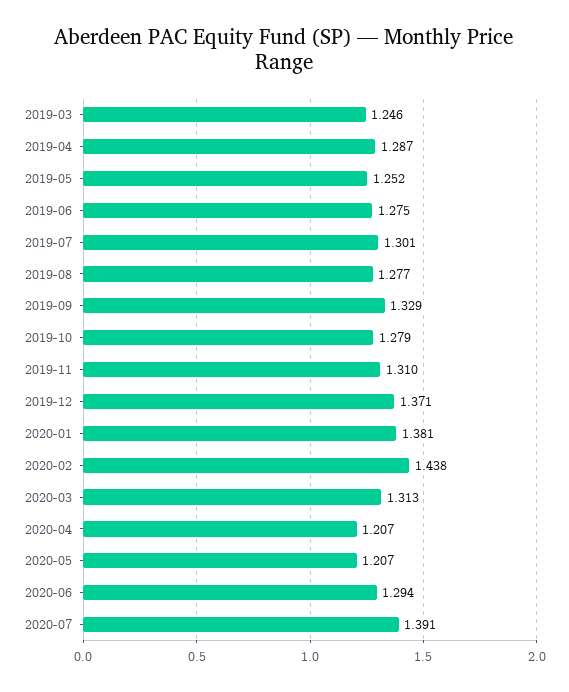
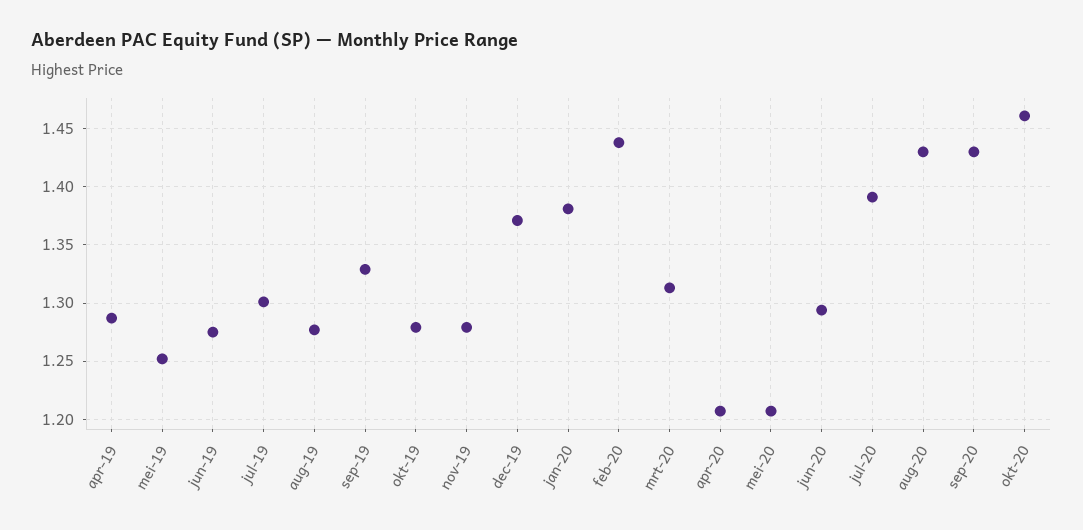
2019-03: 1.246 -> none
2019-11: 1.31 -> 1.28
aug-20: none -> 1.43
sep-20: none -> 1.43
okt-20: none -> 1.46

